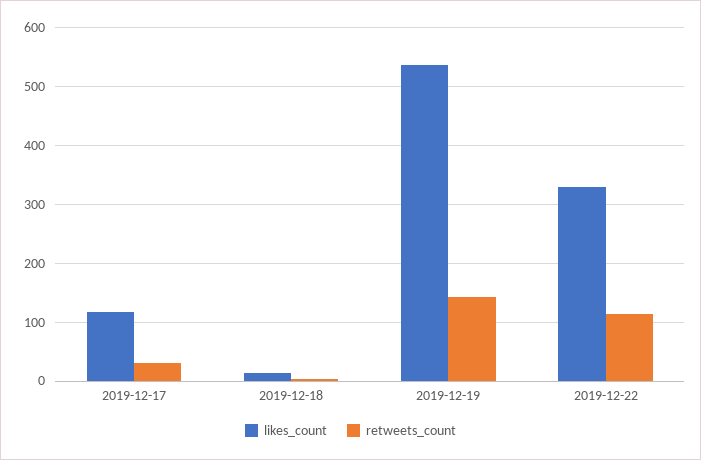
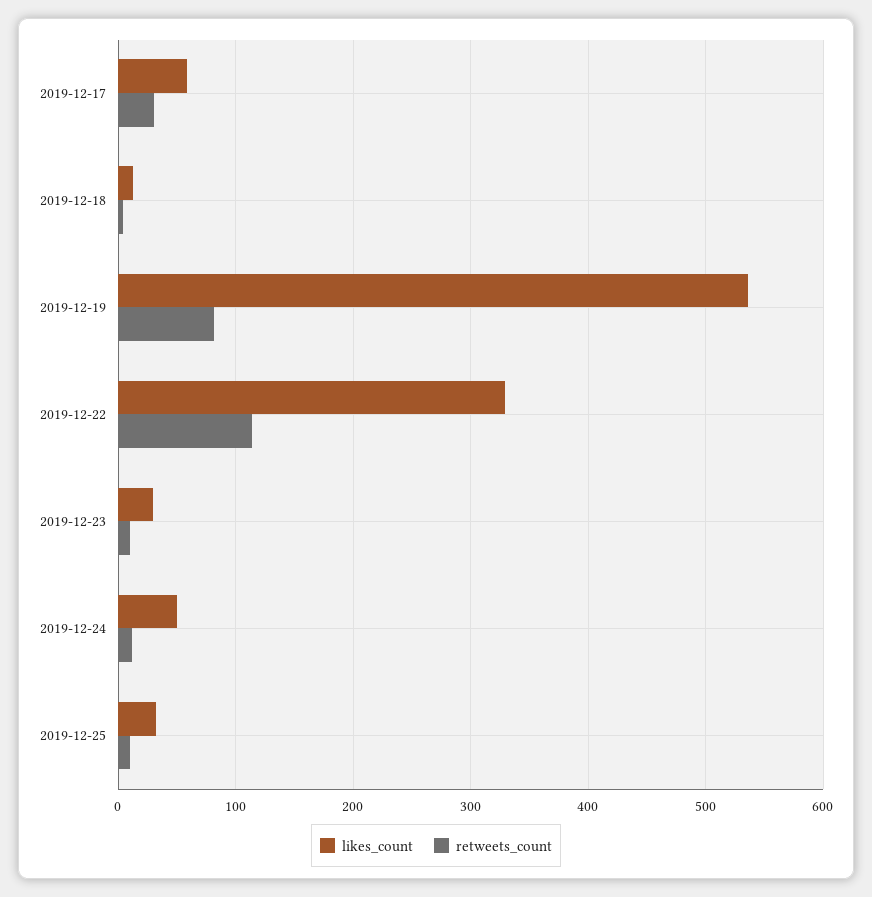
likes_count, 2019-12-17: 120 -> 60
retweets_count, 2019-12-19: 140 -> 80
likes_count, 2019-12-23: none -> 30
retweets_count, 2019-12-23: none -> 10
likes_count, 2019-12-24: none -> 50
retweets_count, 2019-12-24: none -> 10
likes_count, 2019-12-25: none -> 30
retweets_count, 2019-12-25: none -> 10

